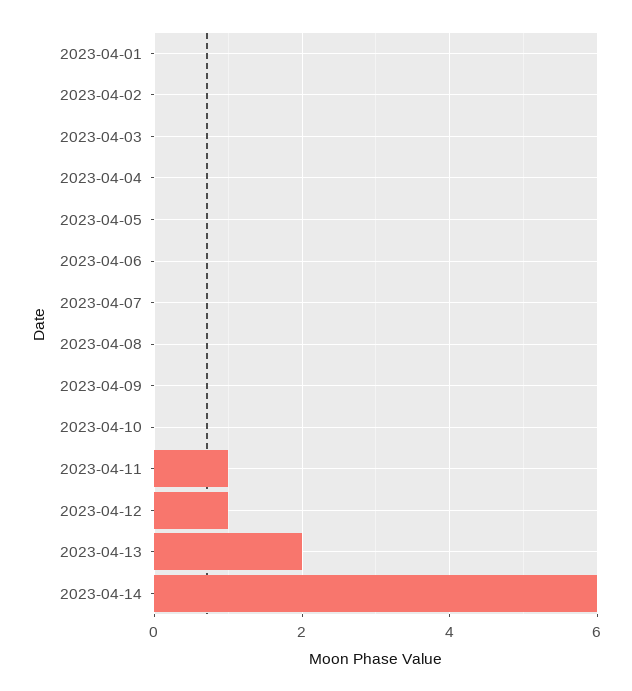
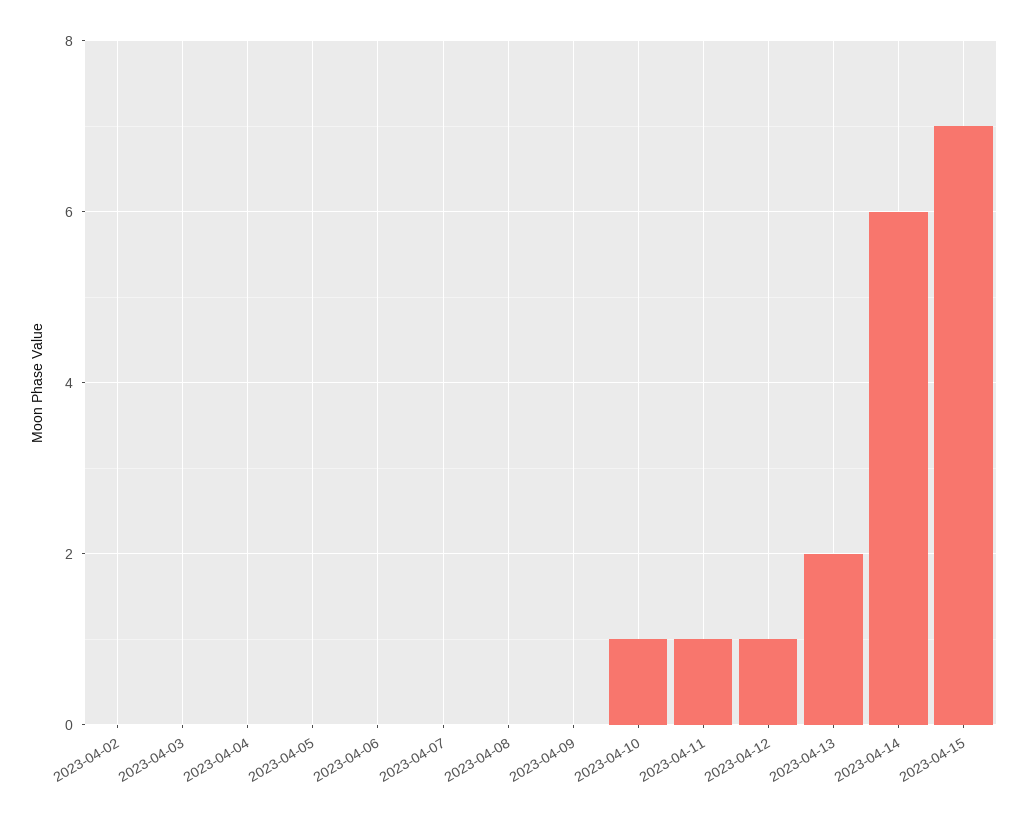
2023-04-01: 0 -> none
2023-04-10: 0 -> 1
2023-04-15: none -> 7

